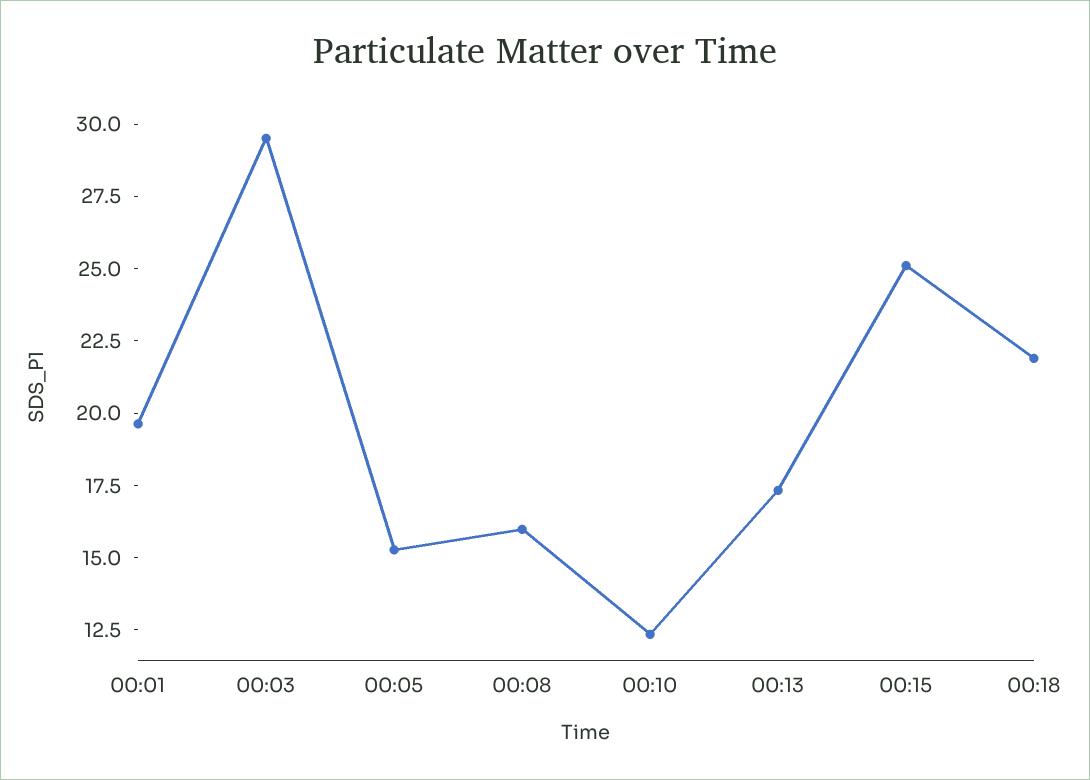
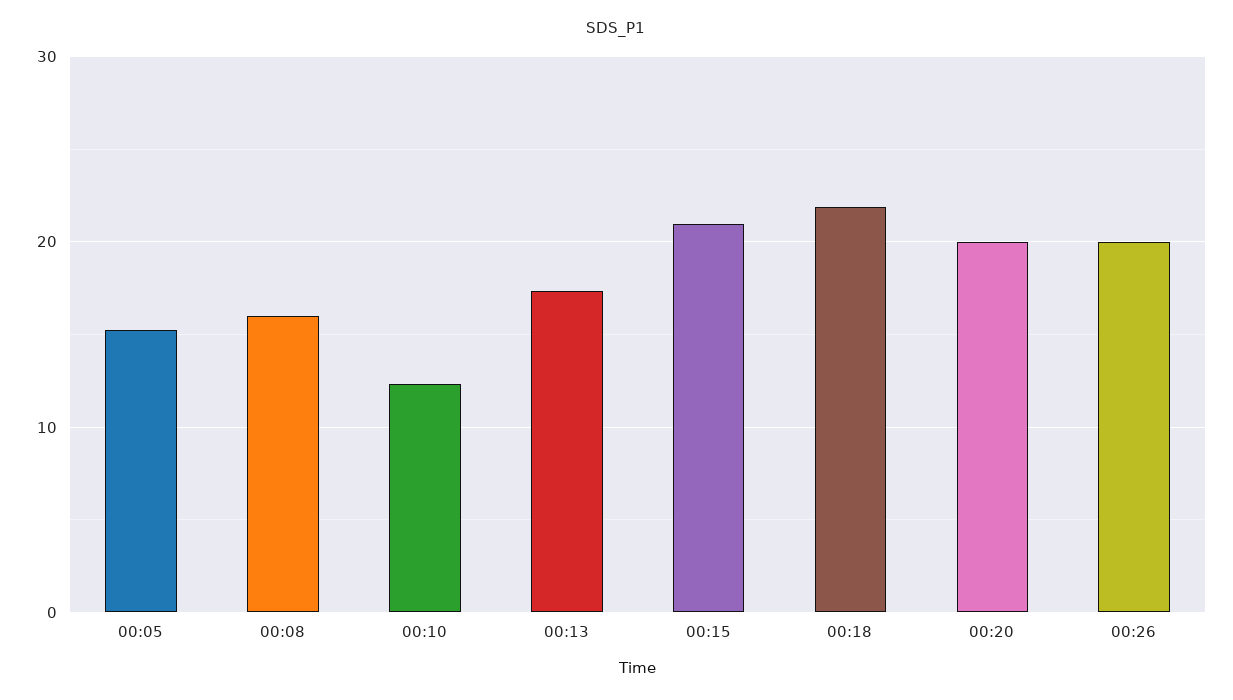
00:01: 19.5 -> none
00:03: 29.5 -> none
00:15: 25 -> 21
00:20: none -> 20
00:26: none -> 20

